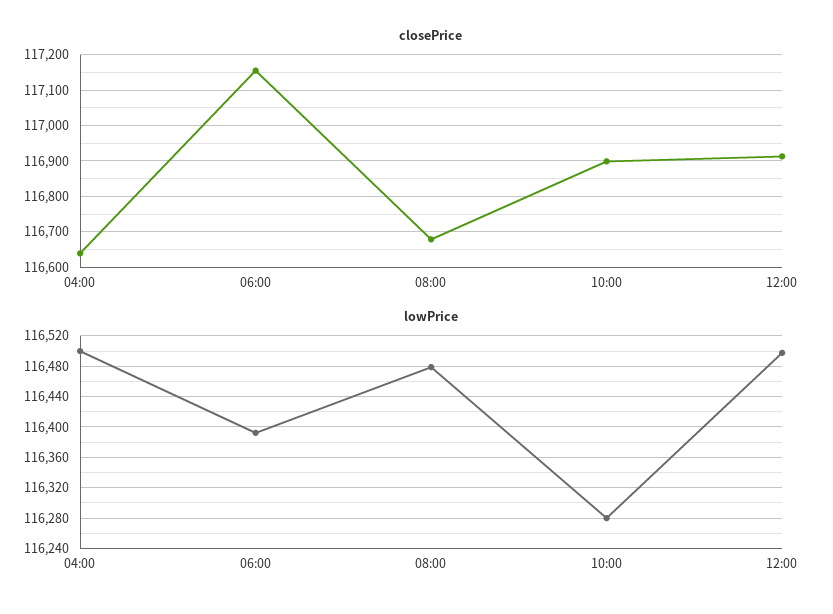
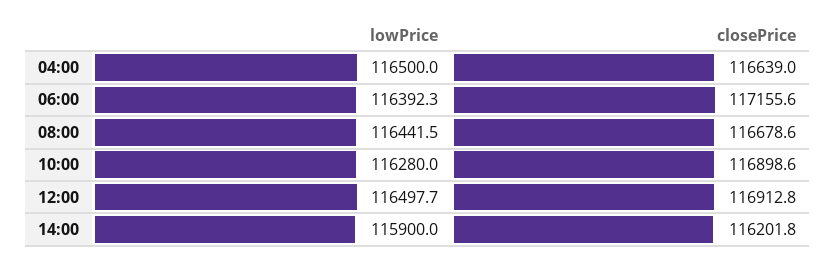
lowPrice, 08:00: 116480 -> 116441.5
lowPrice, 14:00: none -> 115900
closePrice, 14:00: none -> 116201.8

